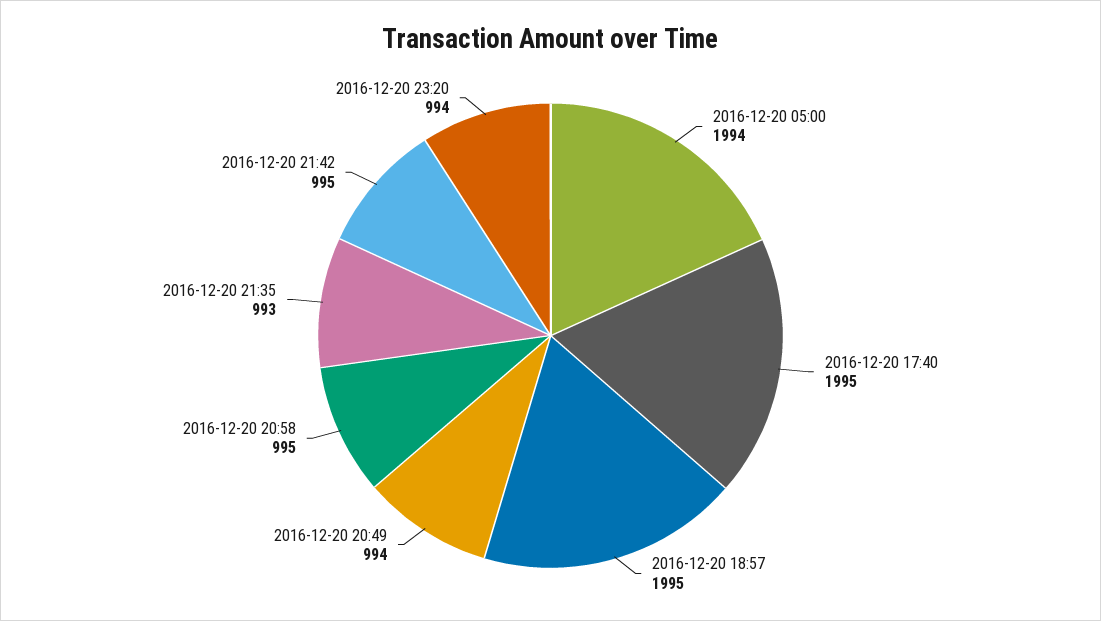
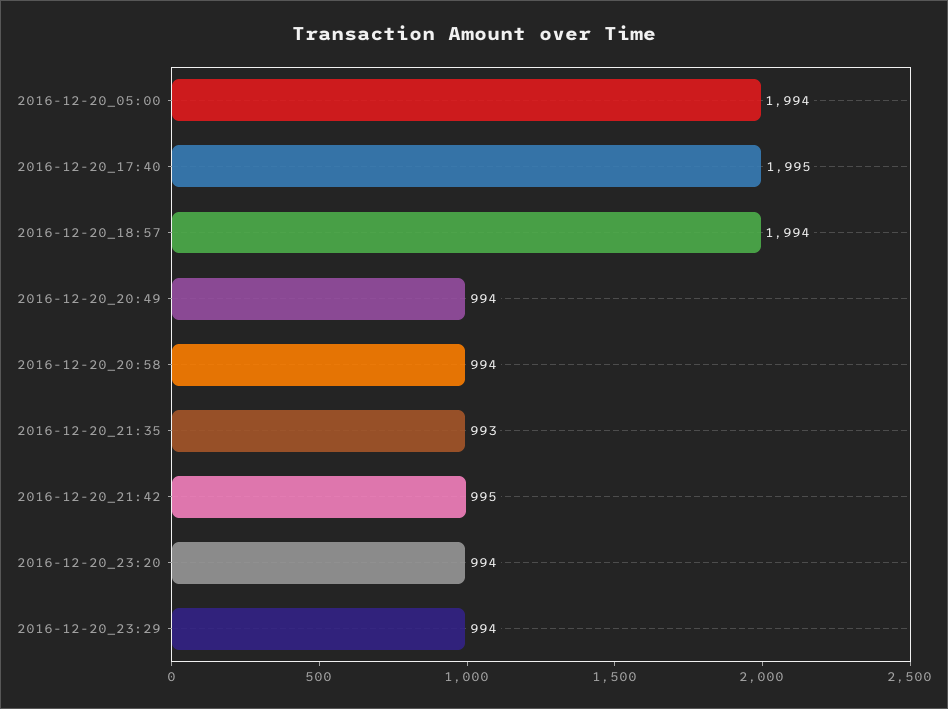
2016-12-20 18:57: 1995 -> 1994
2016-12-20 20:58: 995 -> 994
2016-12-20_23:29: none -> 994

